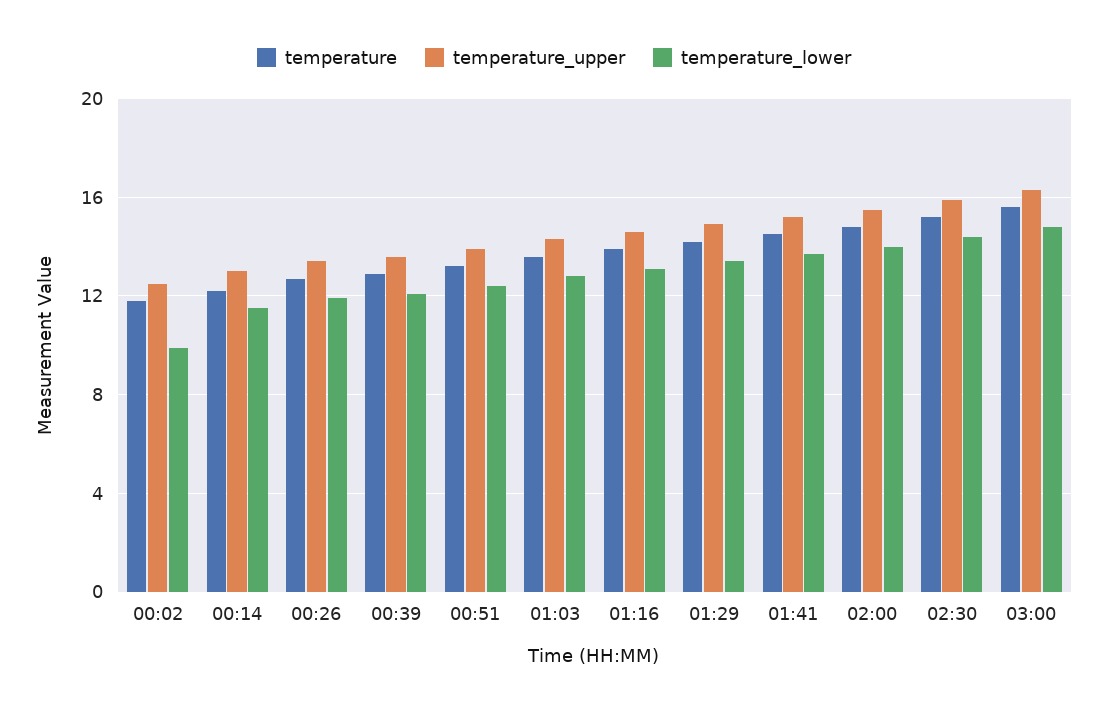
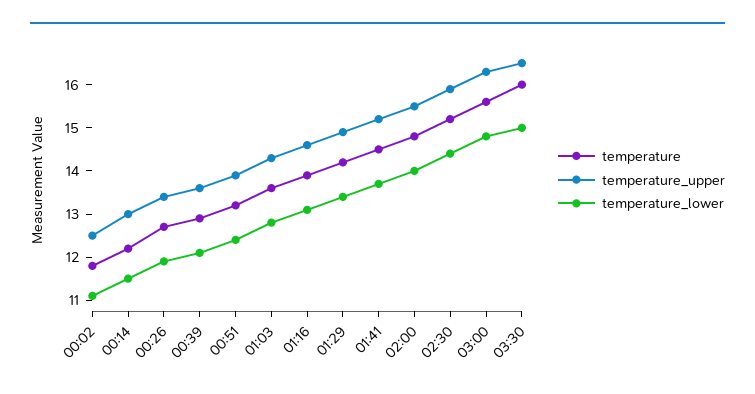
temperature_lower, 00:02: 10 -> 11
temperature, 03:30: none -> 16
temperature_upper, 03:30: none -> 16.5
temperature_lower, 03:30: none -> 15

